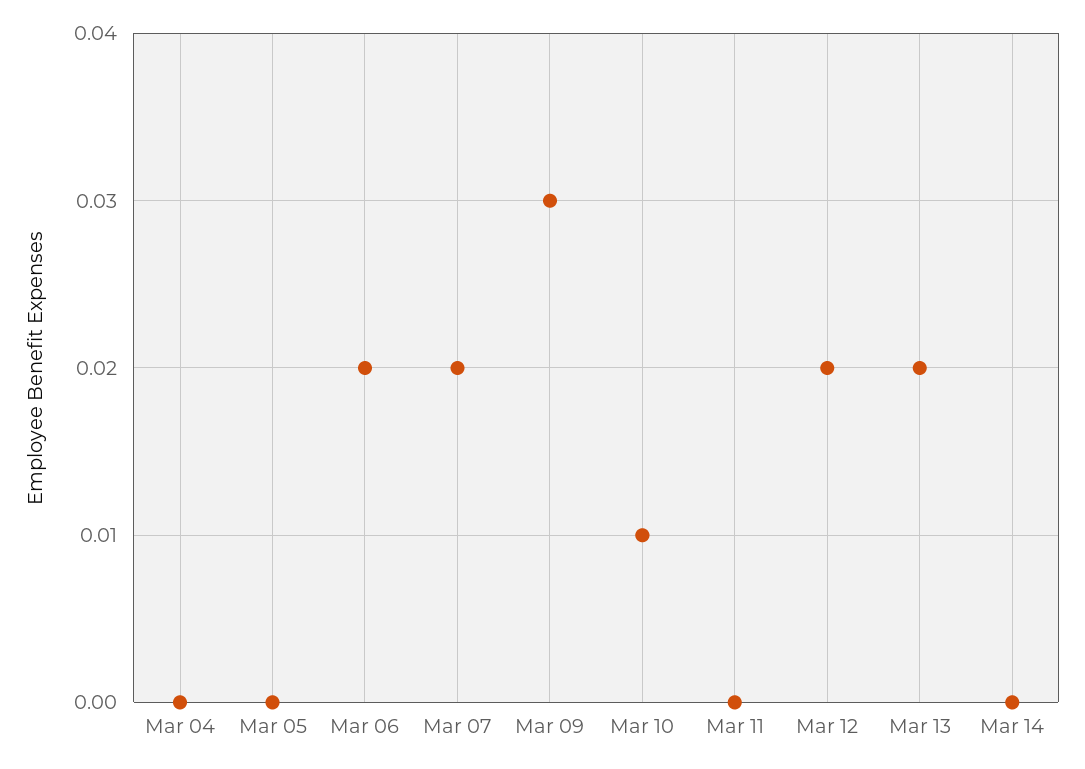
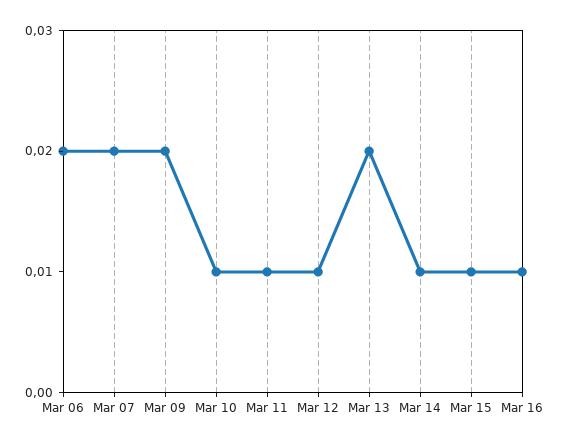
Mar 04: 0 -> none
Mar 05: 0 -> none
Mar 09: 0.03 -> 0.02
Mar 11: 0 -> 0.01
Mar 12: 0.02 -> 0.01
Mar 14: 0 -> 0.01
Mar 15: none -> 0.01
Mar 16: none -> 0.01

